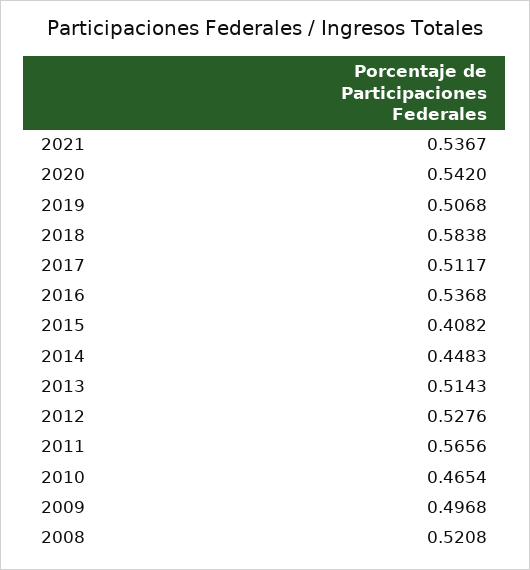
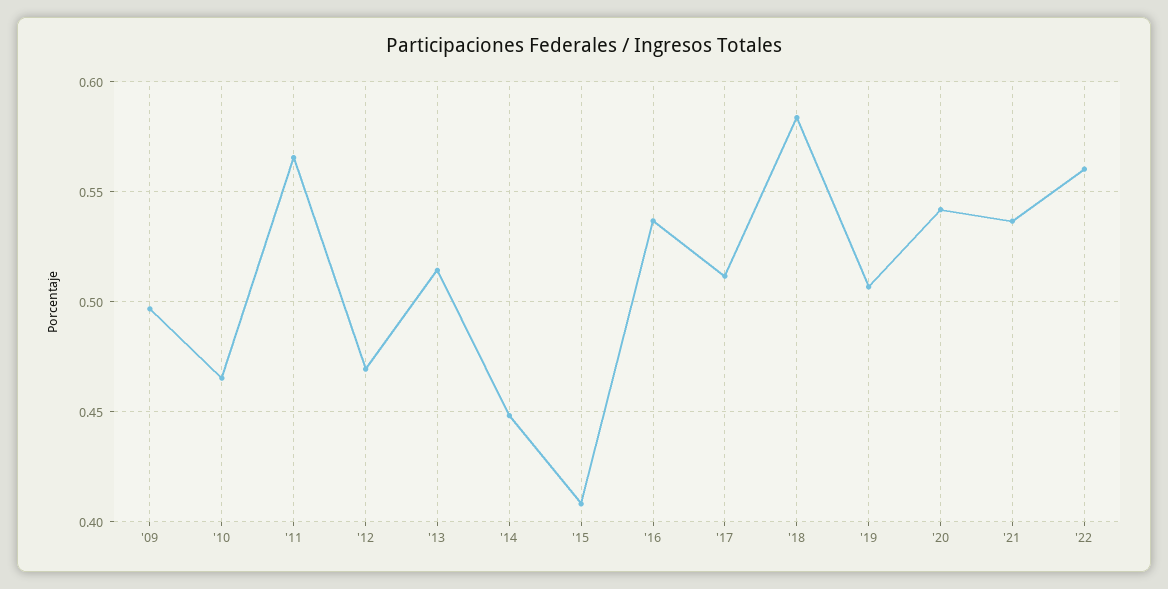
2012: 0.5276 -> 0.47
2008: 0.5208 -> none
'22: none -> 0.56

